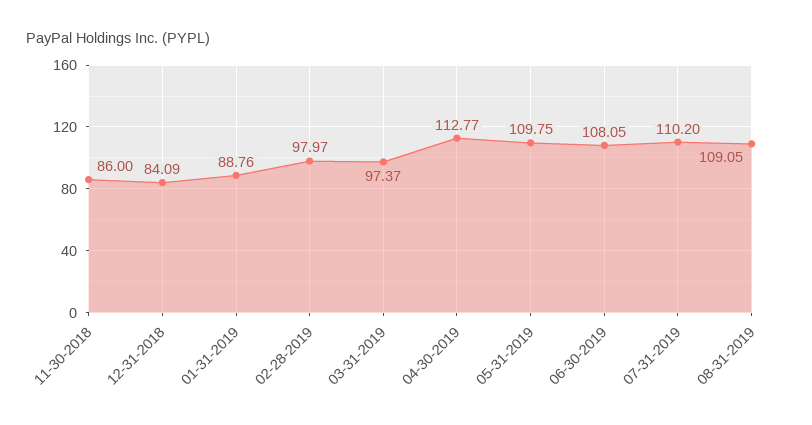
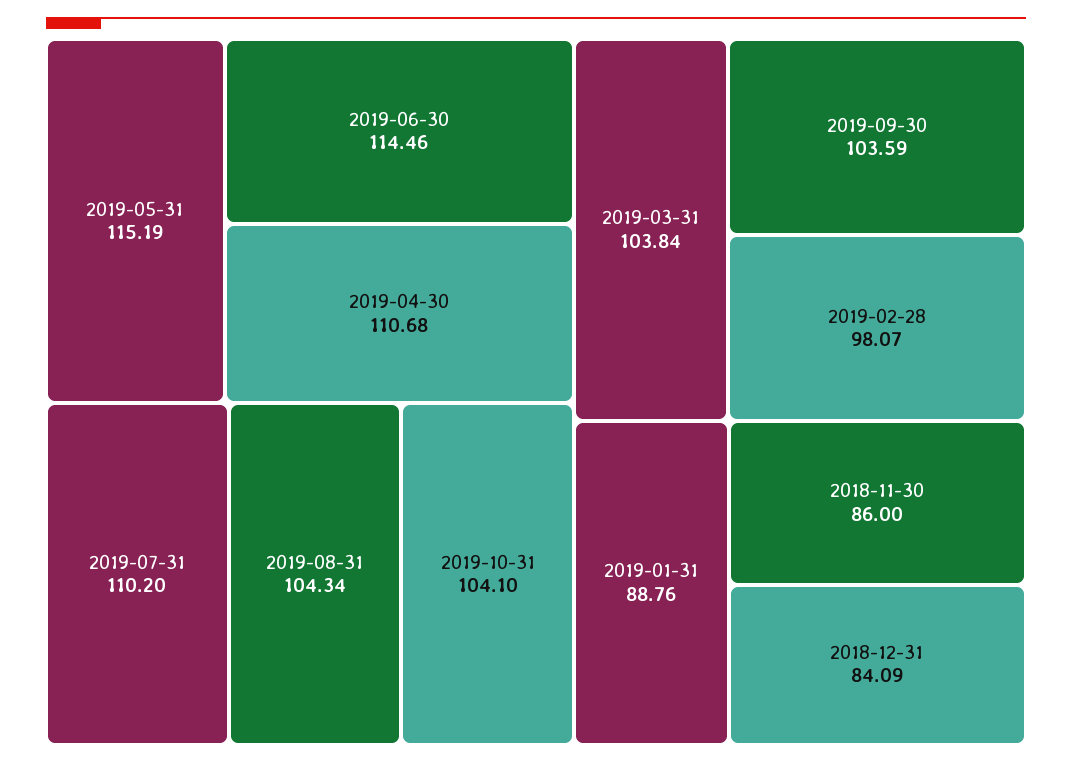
02-28-2019: 97.97 -> 98.07
03-31-2019: 97.37 -> 103.84
04-30-2019: 112.77 -> 110.68
05-31-2019: 109.75 -> 115.19
06-30-2019: 108.05 -> 114.46
08-31-2019: 109.05 -> 104.34
2019-10-31: none -> 104.1
2019-09-30: none -> 103.59

